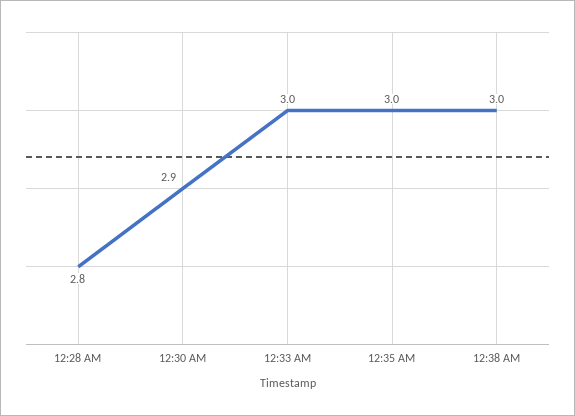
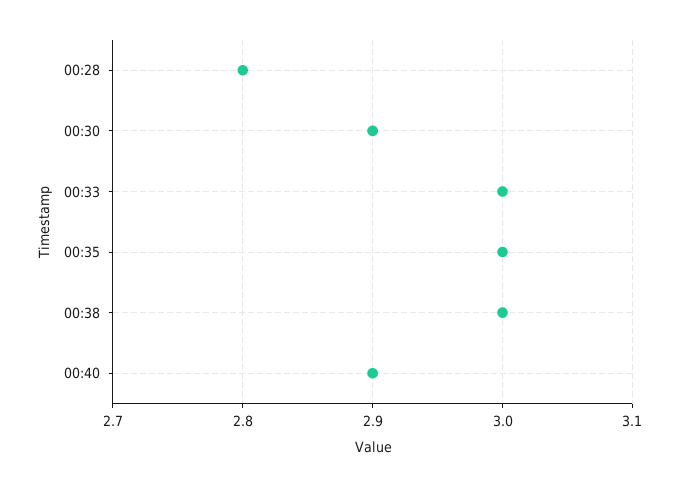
00:40: none -> 2.9

